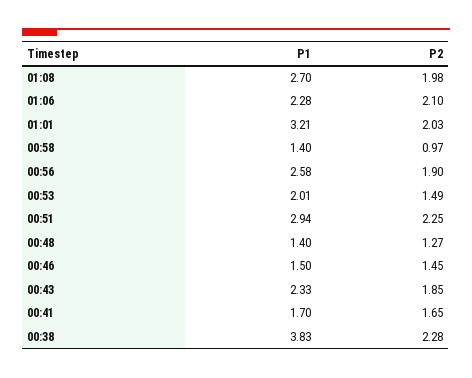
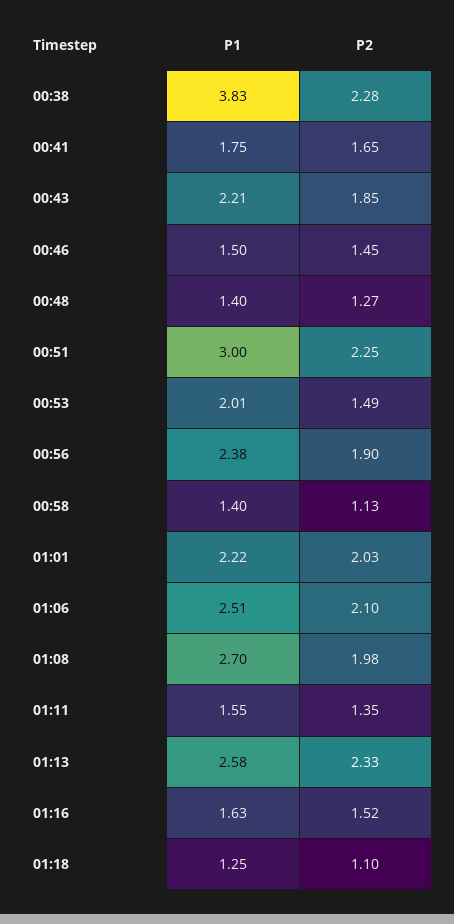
P1, 01:06: 2.28 -> 2.51
P1, 01:01: 3.21 -> 2.22
P2, 00:58: 0.97 -> 1.13
P1, 00:56: 2.58 -> 2.38
P1, 00:51: 2.94 -> 3
P1, 00:43: 2.33 -> 2.21
P1, 00:41: 1.7 -> 1.75
P1, 01:11: none -> 1.55
P2, 01:11: none -> 1.35
P1, 01:13: none -> 2.58
P2, 01:13: none -> 2.33
P1, 01:16: none -> 1.63
P2, 01:16: none -> 1.52
P1, 01:18: none -> 1.25
P2, 01:18: none -> 1.1

